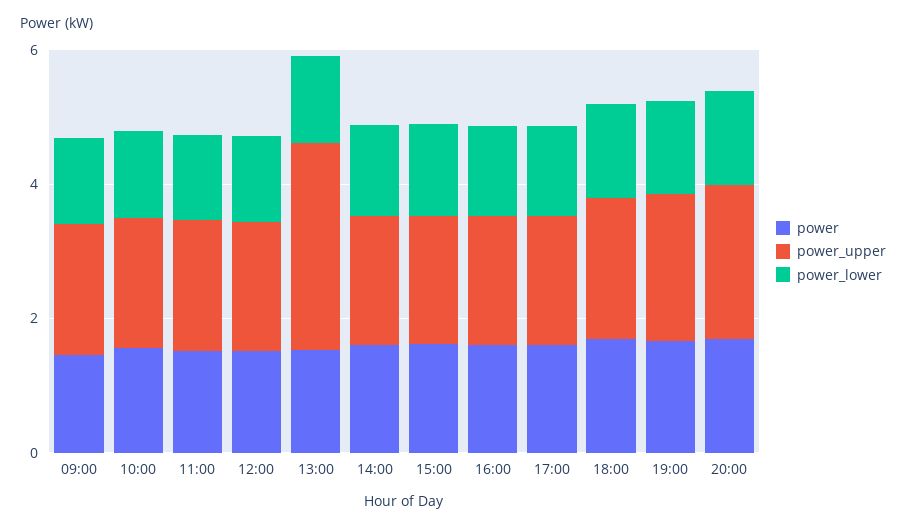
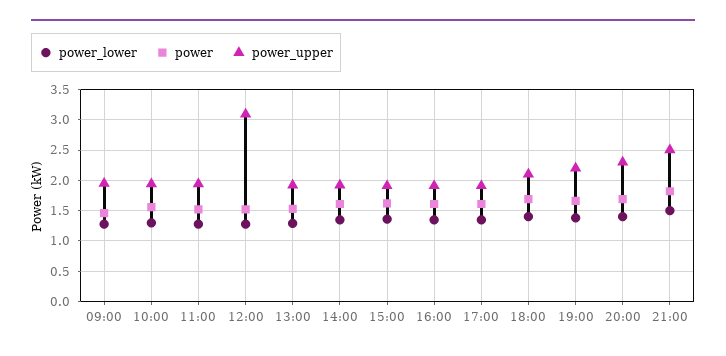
power_upper, 12:00: 2 -> 3.1
power_upper, 13:00: 3 -> 1.9
power_lower, 21:00: none -> 1.5
power, 21:00: none -> 1.8
power_upper, 21:00: none -> 2.5

